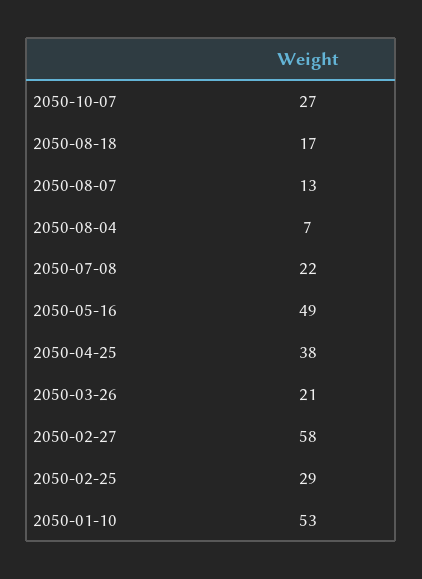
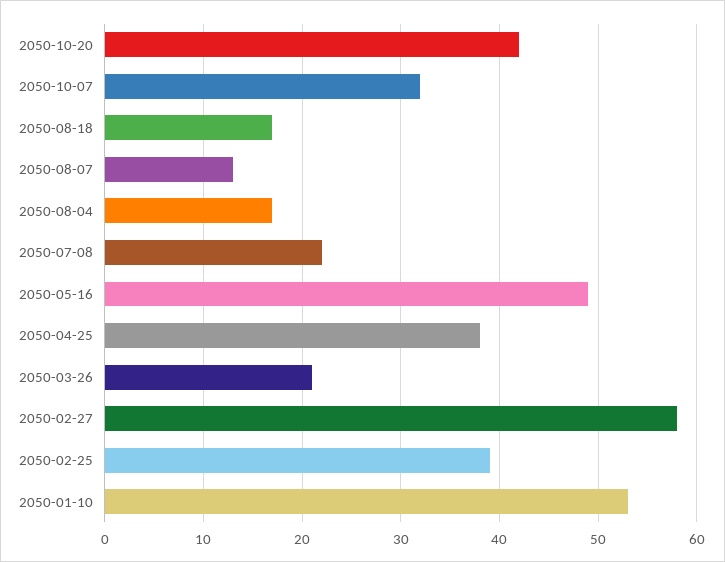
2050-10-07: 27 -> 32
2050-08-04: 7 -> 17
2050-02-25: 29 -> 39
2050-10-20: none -> 42

